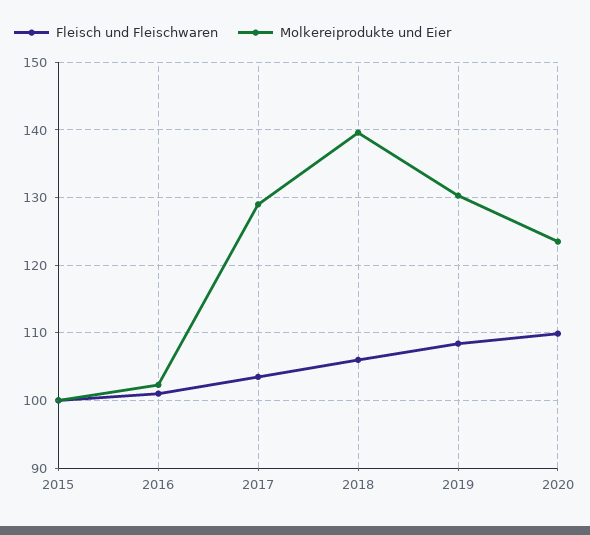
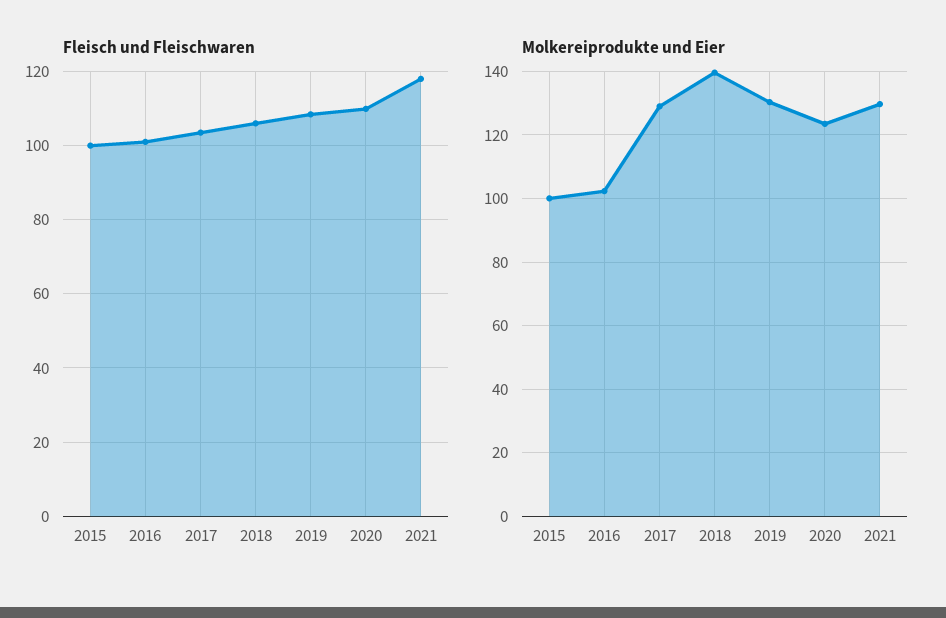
Fleisch und Fleischwaren, 2021: none -> 118
Molkereiprodukte und Eier, 2021: none -> 130

